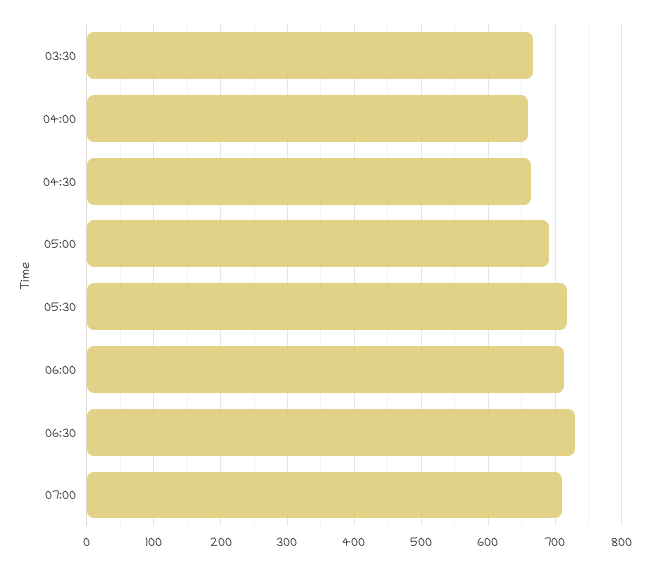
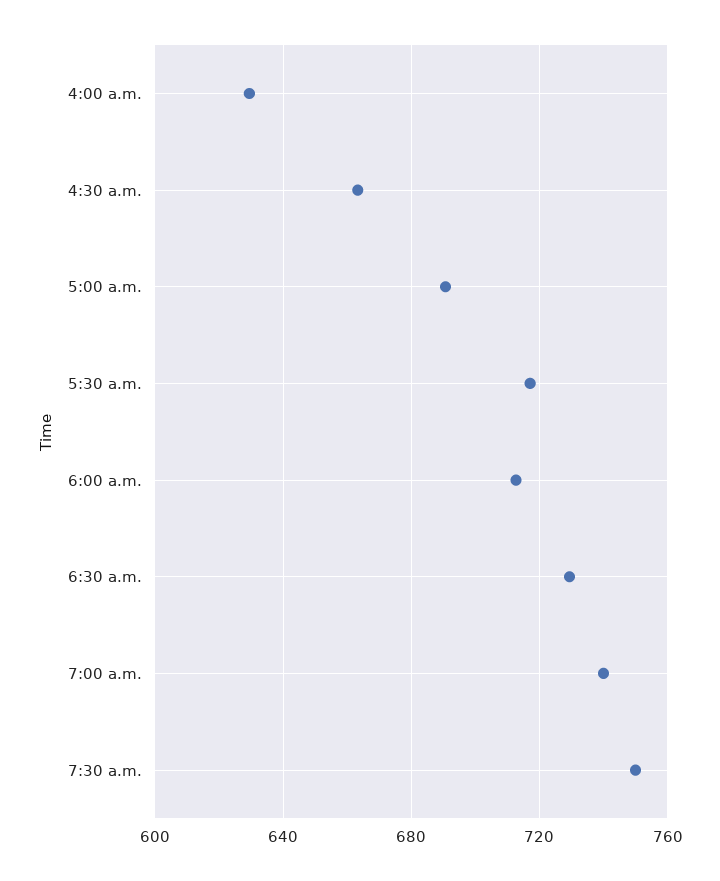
03:30: 670 -> none
04:00: 660 -> 630
07:00: 710 -> 740
7:30 a.m.: none -> 750

